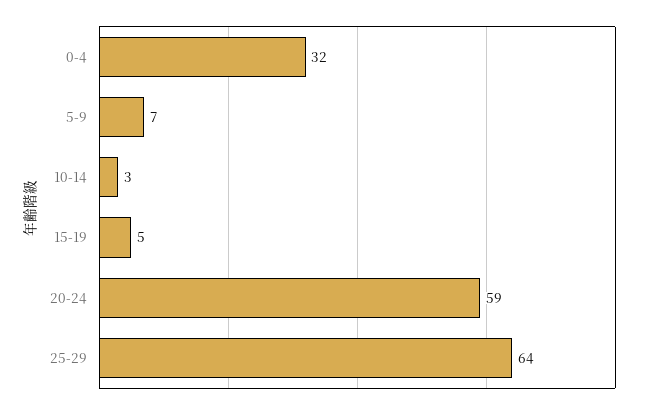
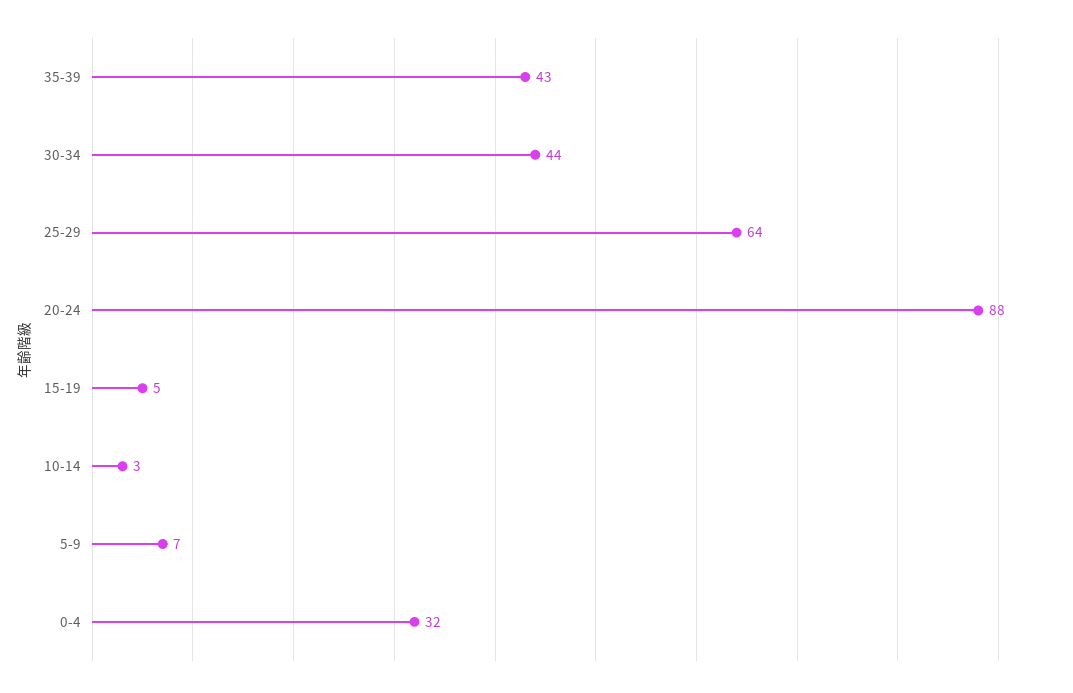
20-24: 59 -> 88
35-39: none -> 43
30-34: none -> 44

